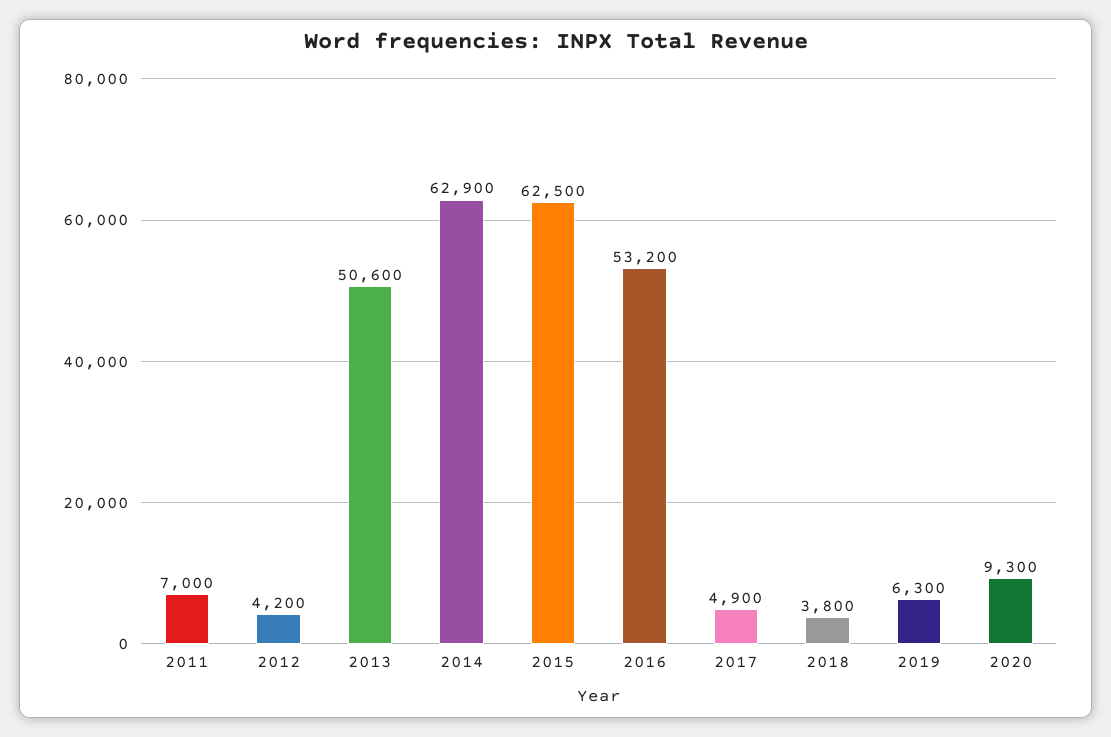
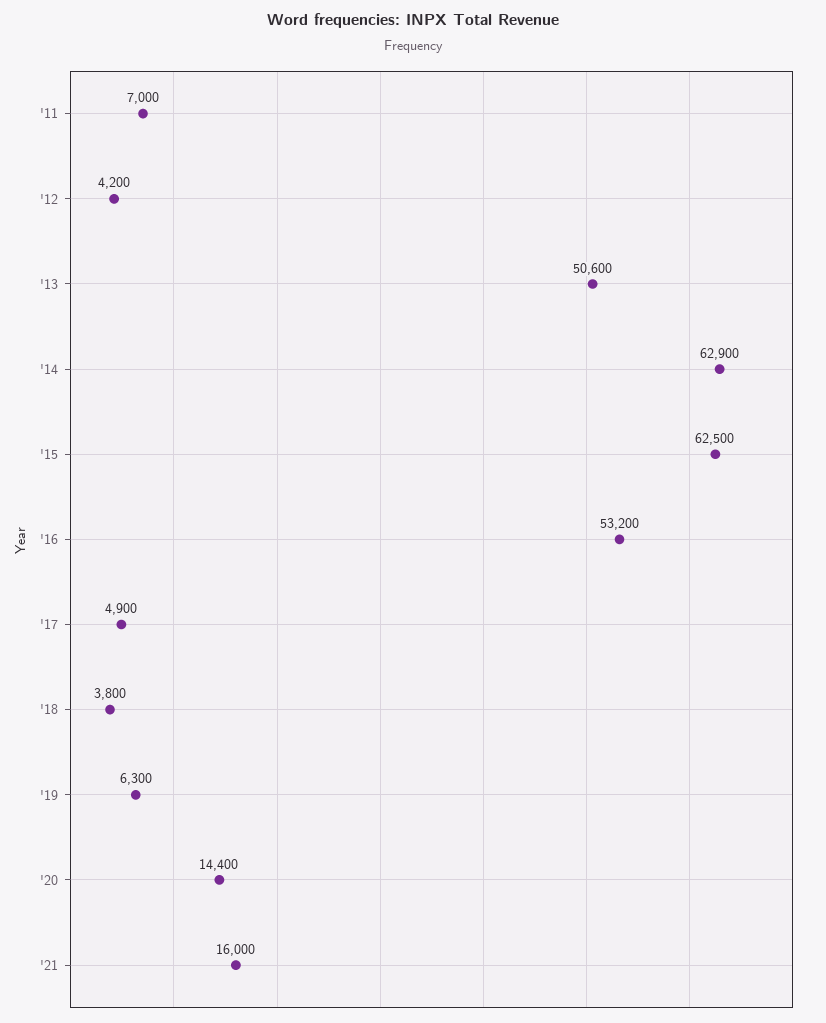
2020: 9300 -> 14400
'21: none -> 16000

